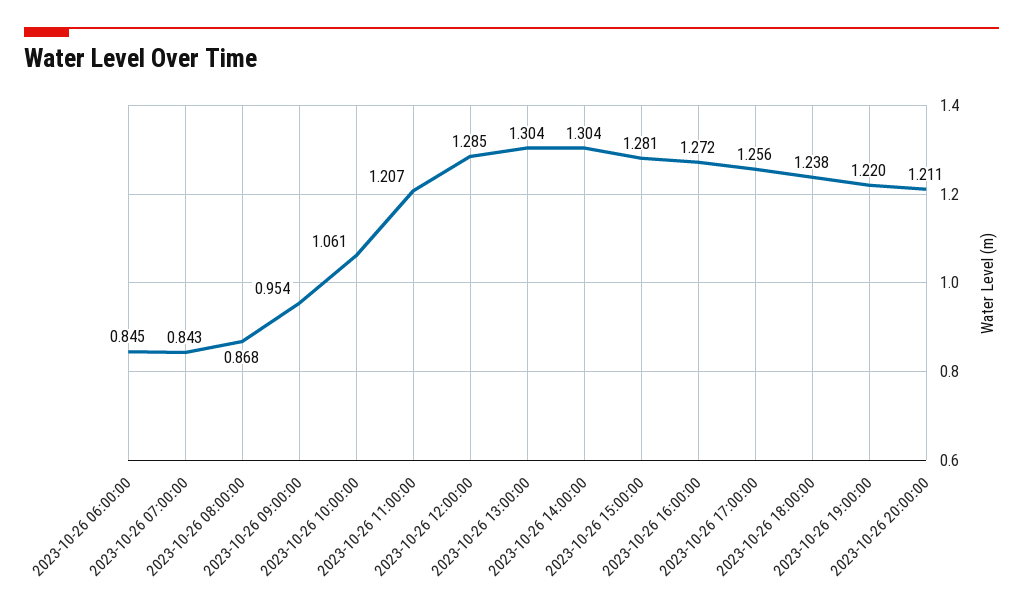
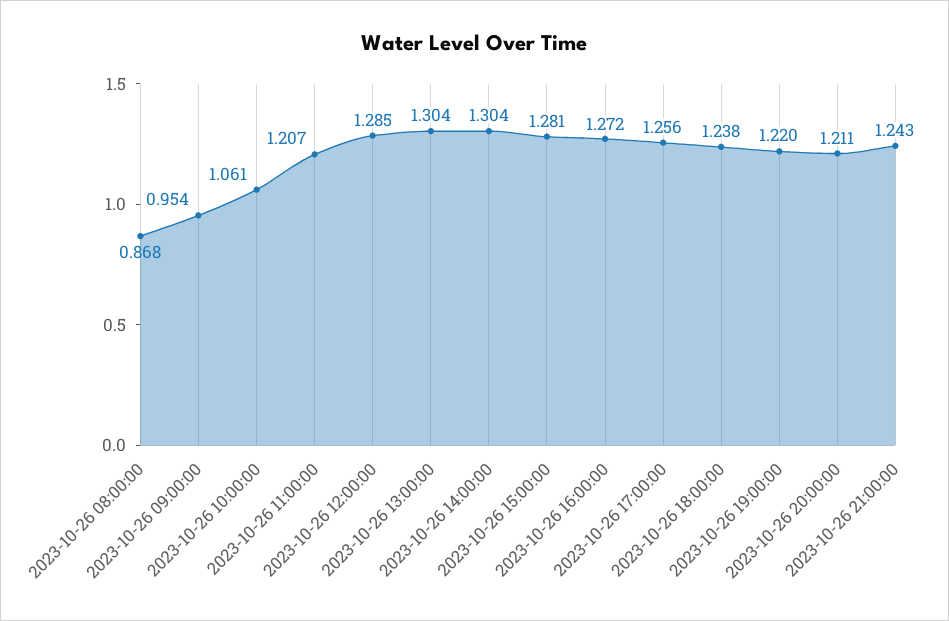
2023-10-26 06:00:00: 0.845 -> none
2023-10-26 07:00:00: 0.843 -> none
2023-10-26 21:00:00: none -> 1.243

